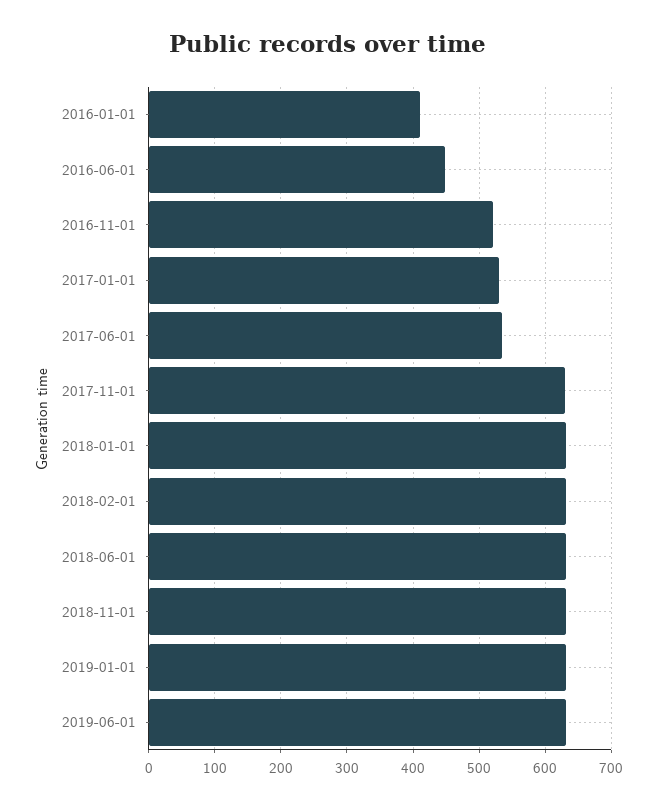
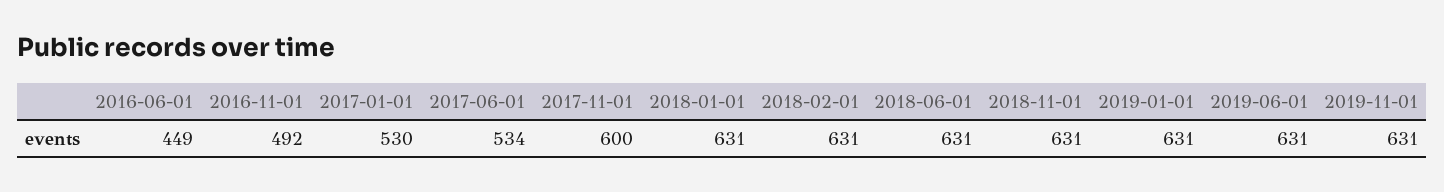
2016-01-01: 410 -> none
2016-11-01: 520 -> 492
2017-11-01: 630 -> 600
2019-11-01: none -> 631

